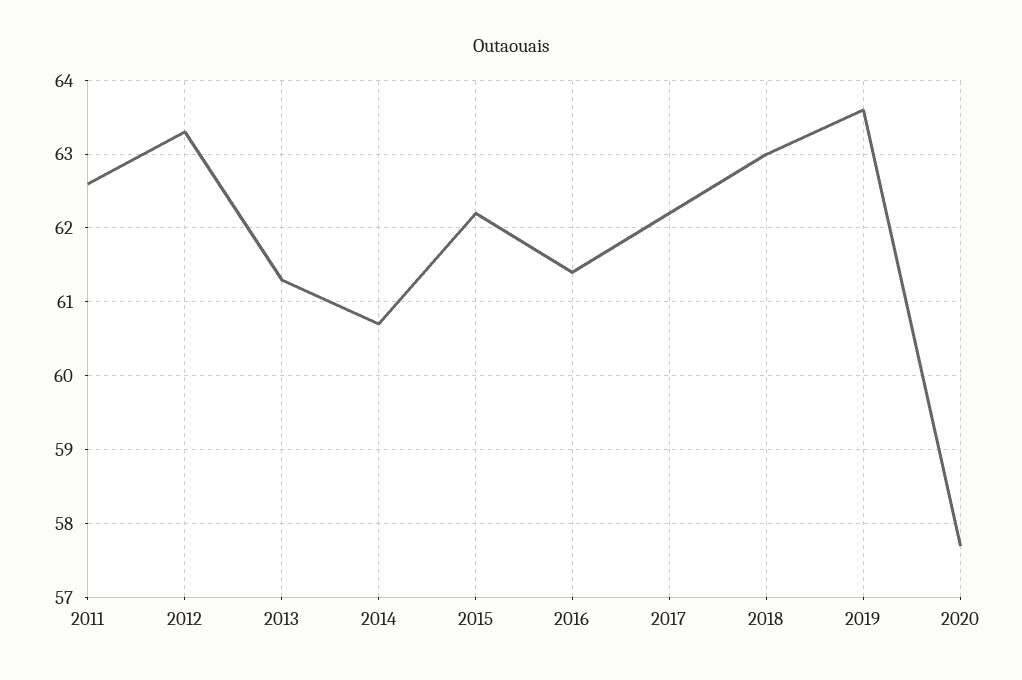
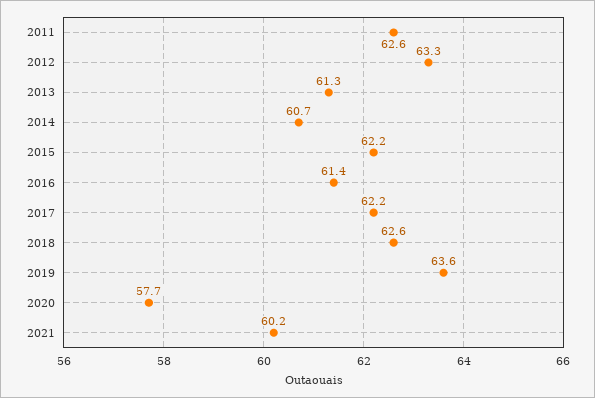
2018: 63 -> 62.6
2021: none -> 60.2

